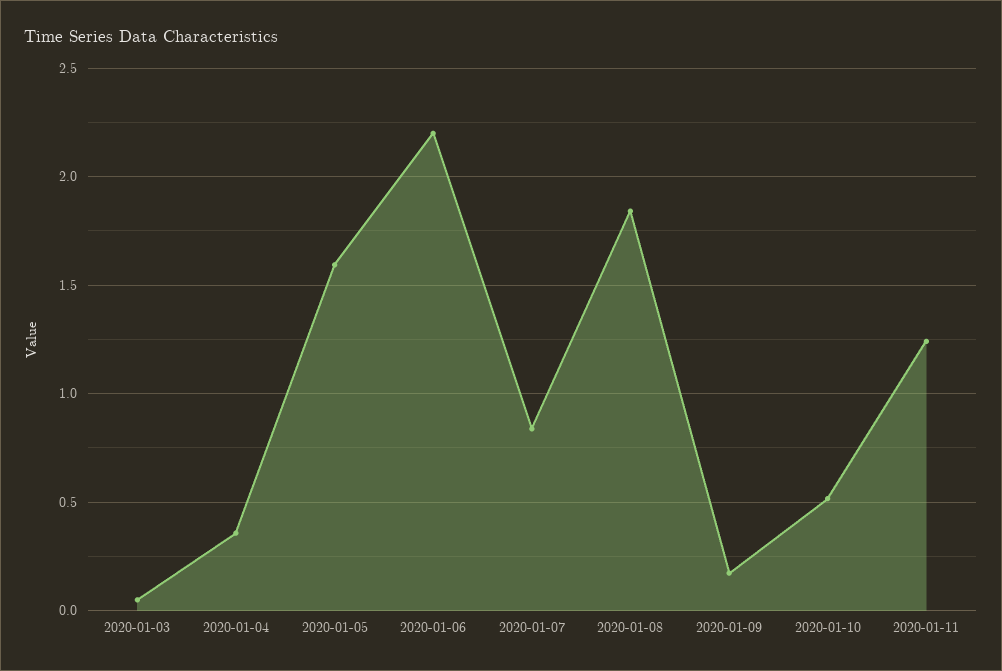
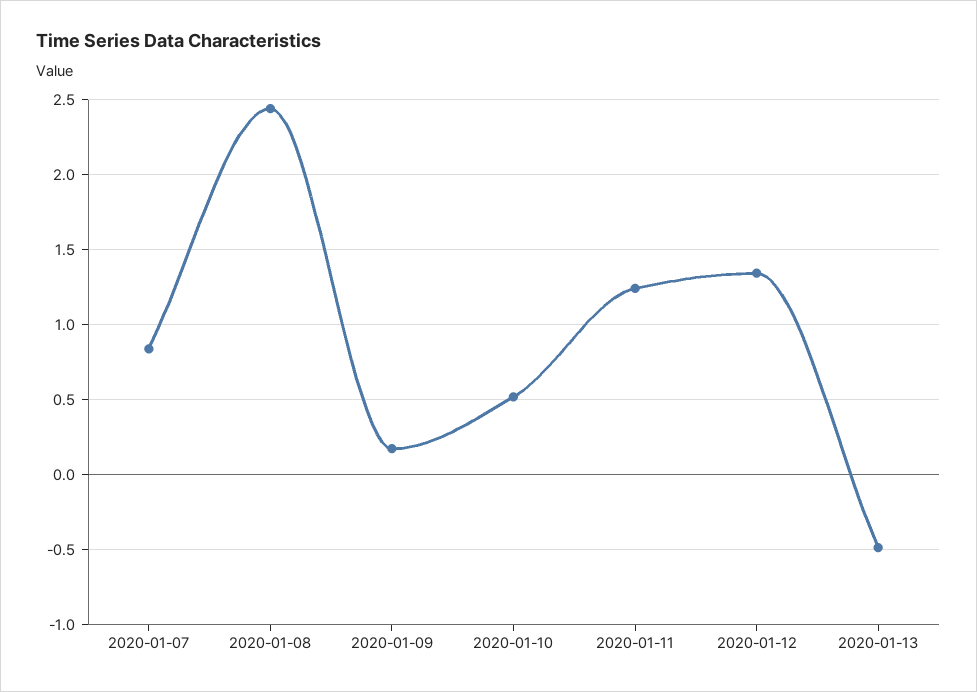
2020-01-03: 0.05 -> none
2020-01-04: 0.35 -> none
2020-01-05: 1.6 -> none
2020-01-06: 2.2 -> none
2020-01-08: 1.85 -> 2.45
2020-01-12: none -> 1.35
2020-01-13: none -> -0.5

